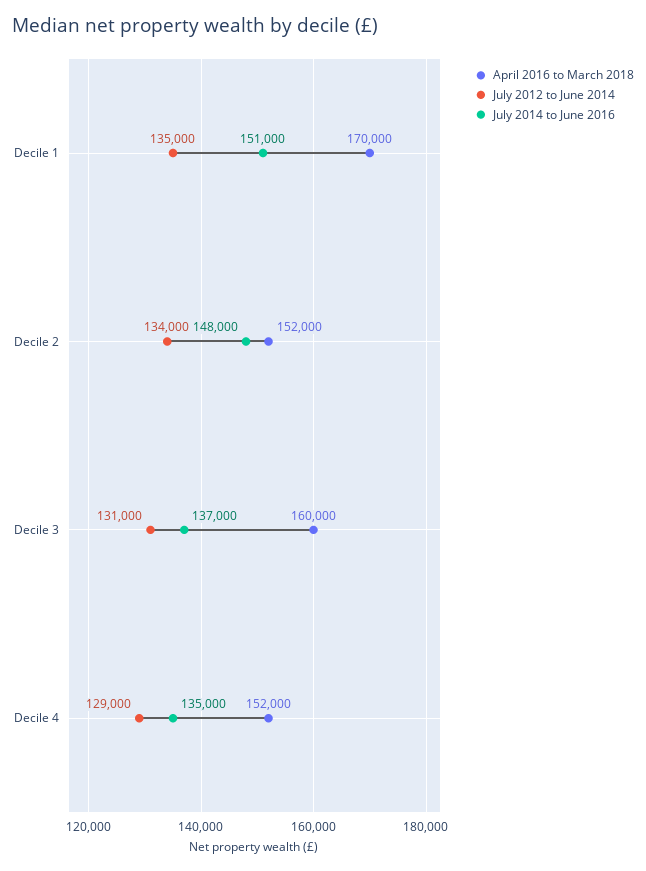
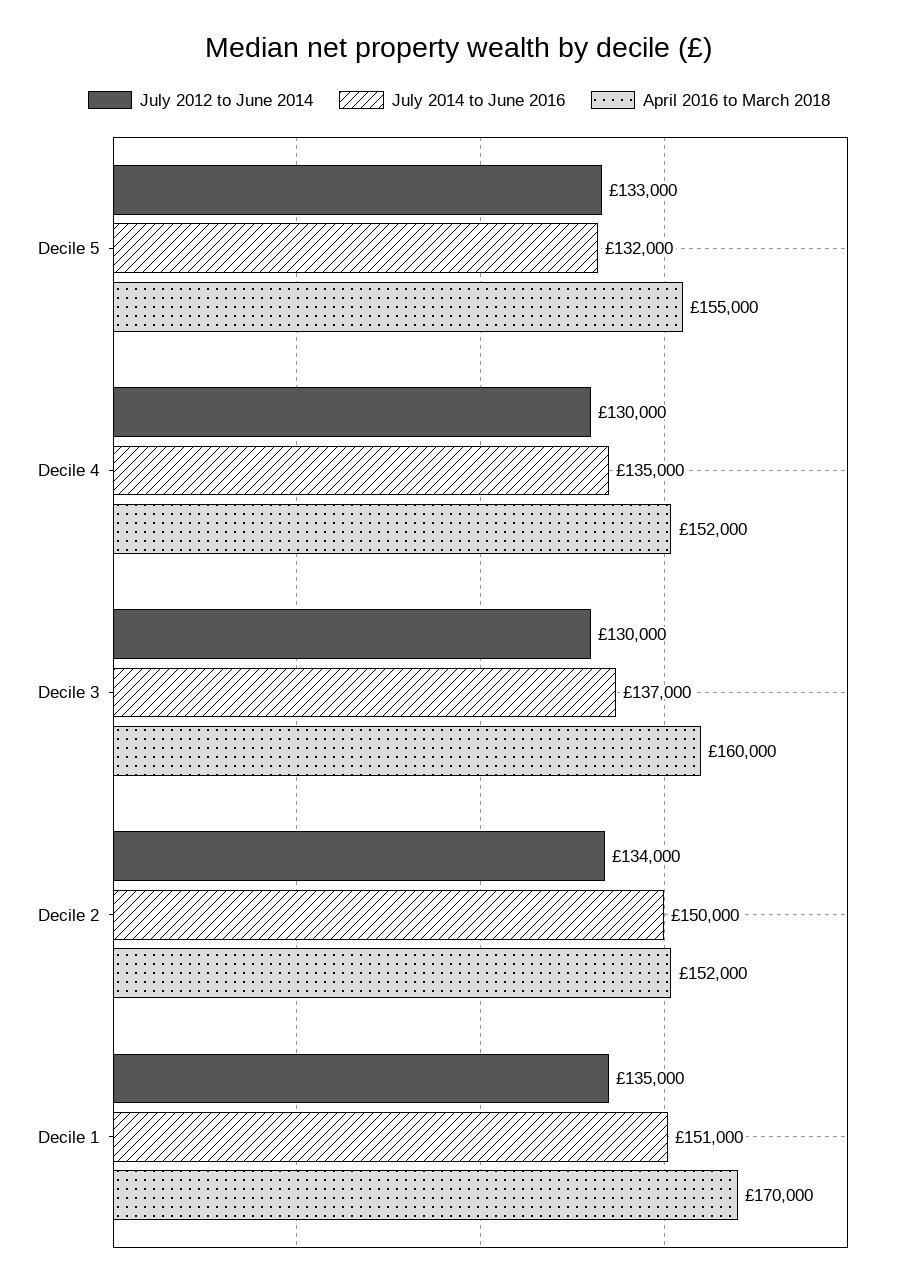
July 2014 to June 2016, Decile 2: 148000 -> 150000
July 2012 to June 2014, Decile 3: 131000 -> 130000
July 2012 to June 2014, Decile 4: 129000 -> 130000
July 2012 to June 2014, Decile 5: none -> 133000
July 2014 to June 2016, Decile 5: none -> 132000
April 2016 to March 2018, Decile 5: none -> 155000

